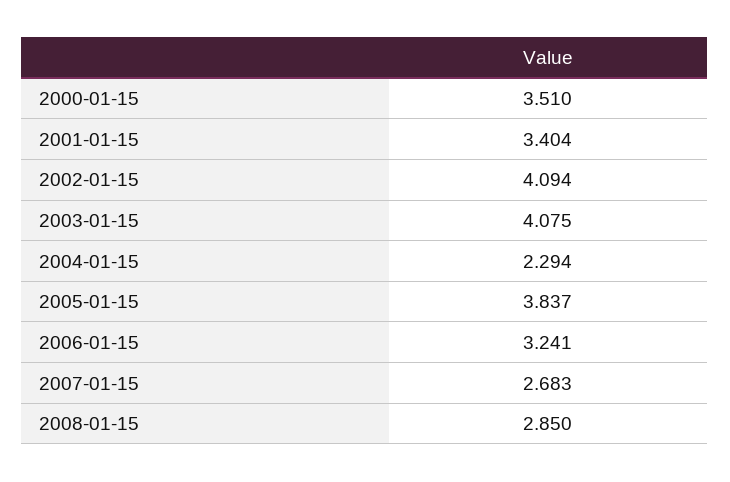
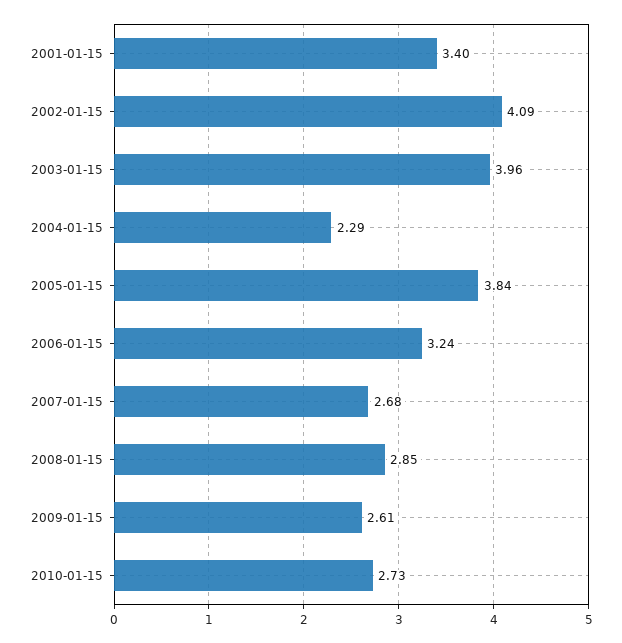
2000-01-15: 3.51 -> none
2003-01-15: 4.075 -> 3.96
2009-01-15: none -> 2.61
2010-01-15: none -> 2.73

